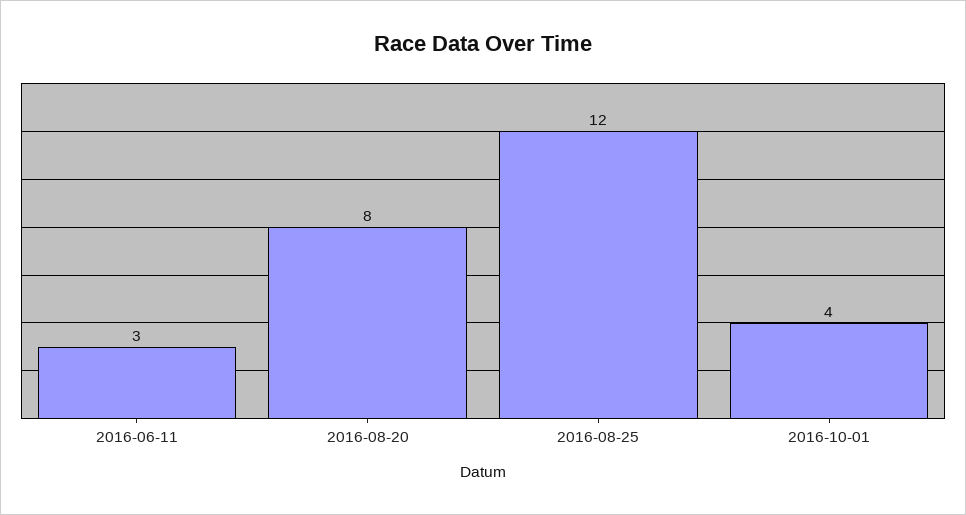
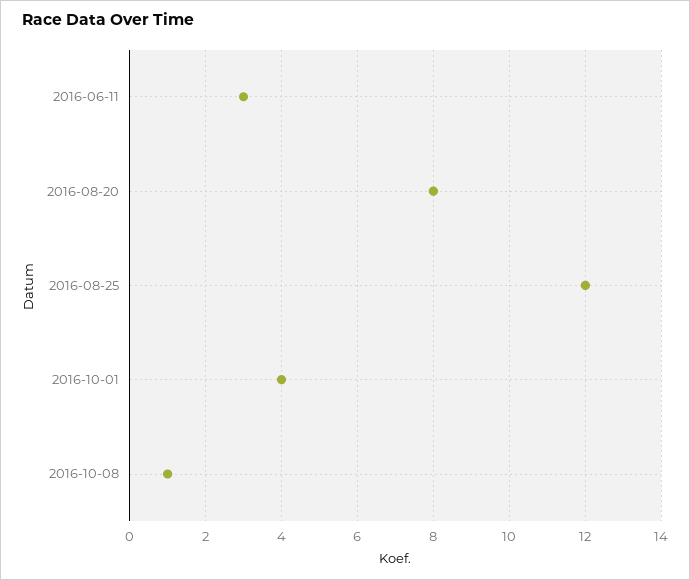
2016-10-08: none -> 1

